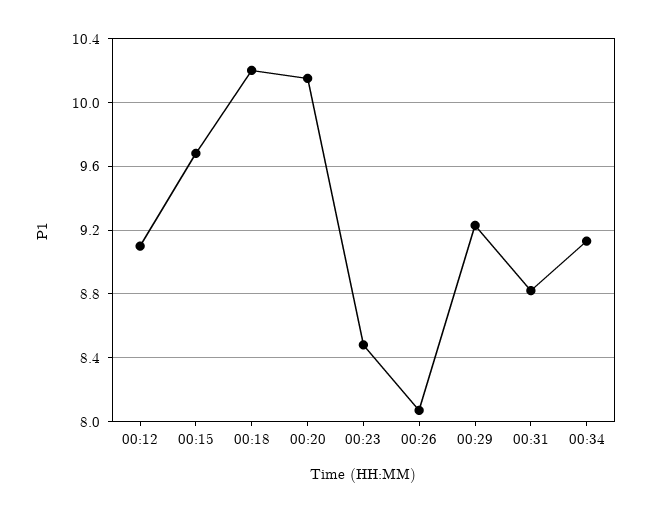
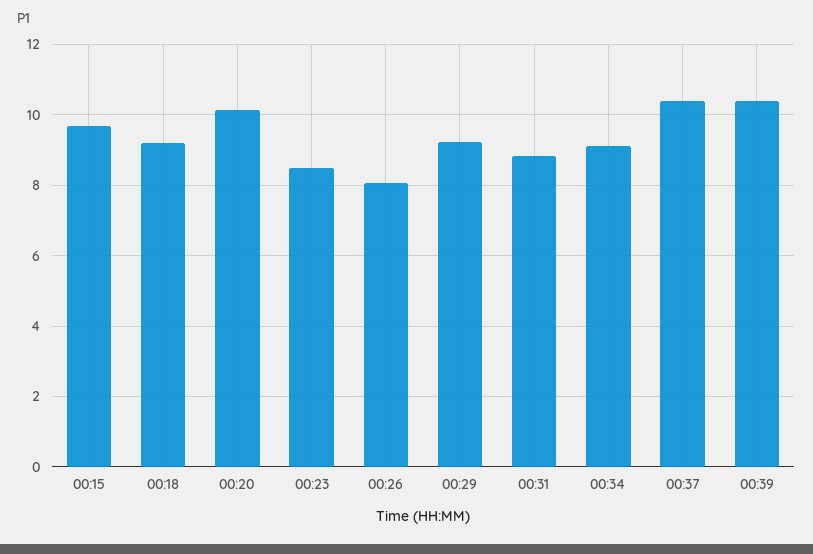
00:12: 9.1 -> none
00:18: 10.2 -> 9.2
00:37: none -> 10.4
00:39: none -> 10.4

